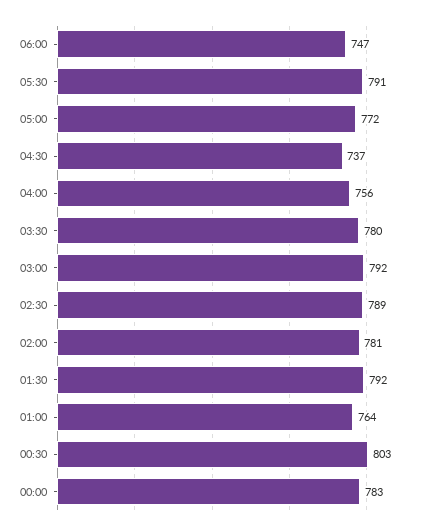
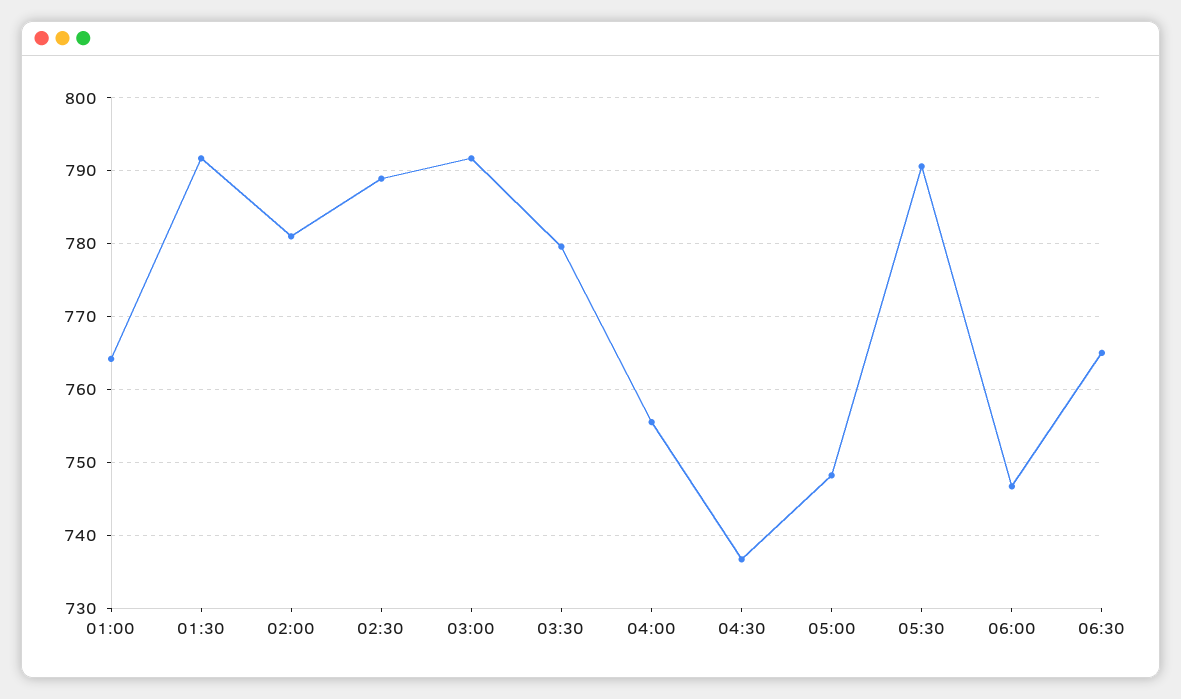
05:00: 772 -> 748
00:30: 803 -> none
00:00: 783 -> none
06:30: none -> 765

